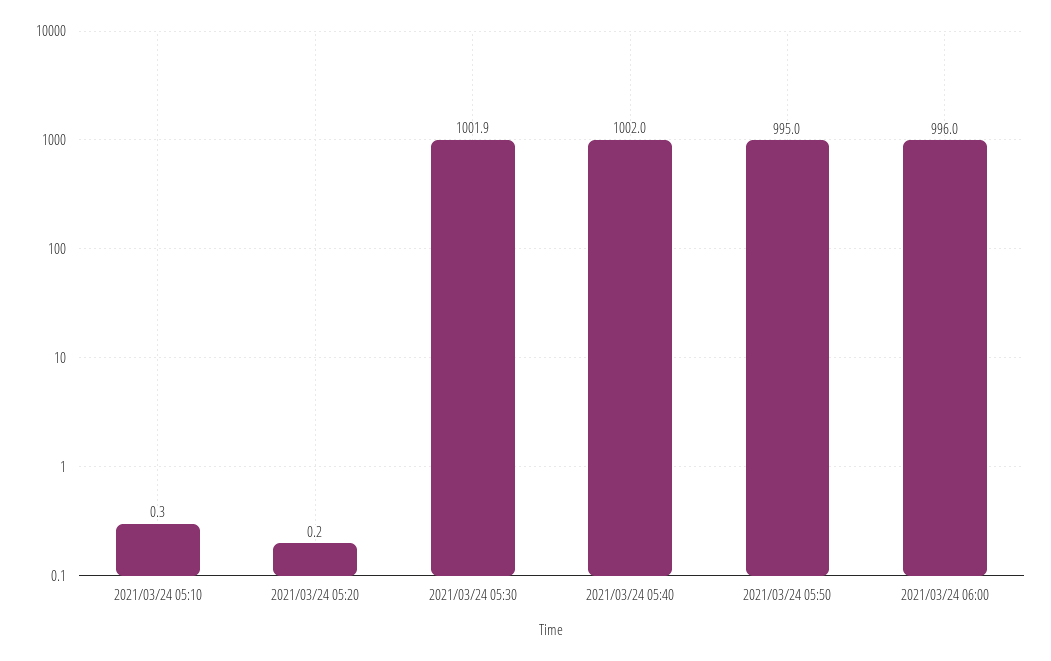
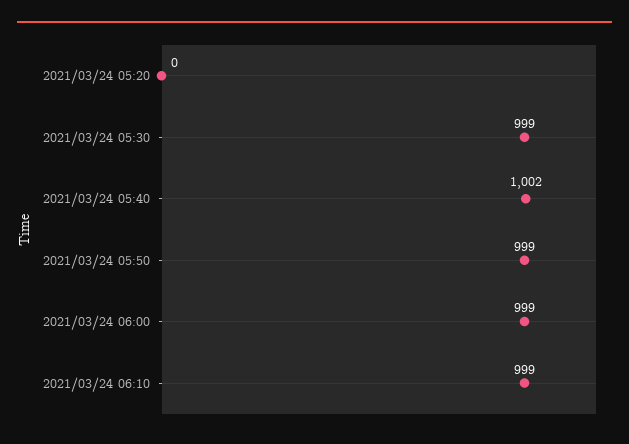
2021/03/24 05:10: 0.3 -> none
2021/03/24 05:30: 1001.9 -> 999
2021/03/24 05:50: 995 -> 999
2021/03/24 06:00: 996 -> 999
2021/03/24 06:10: none -> 999

